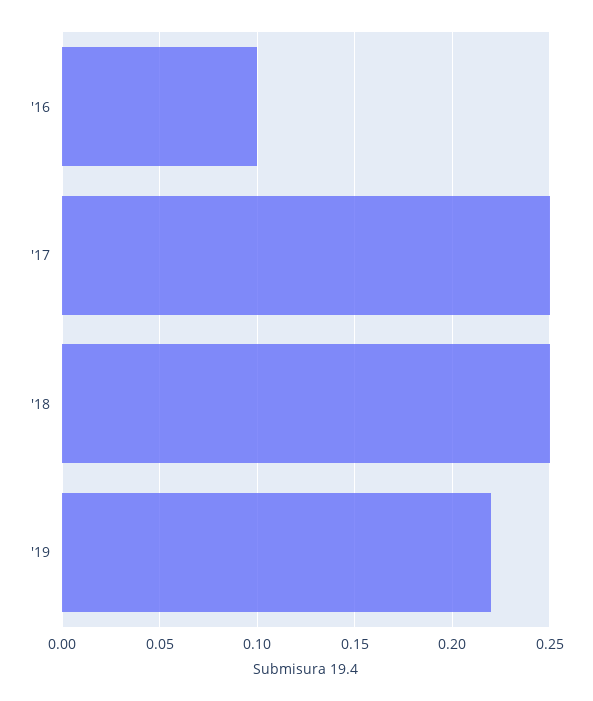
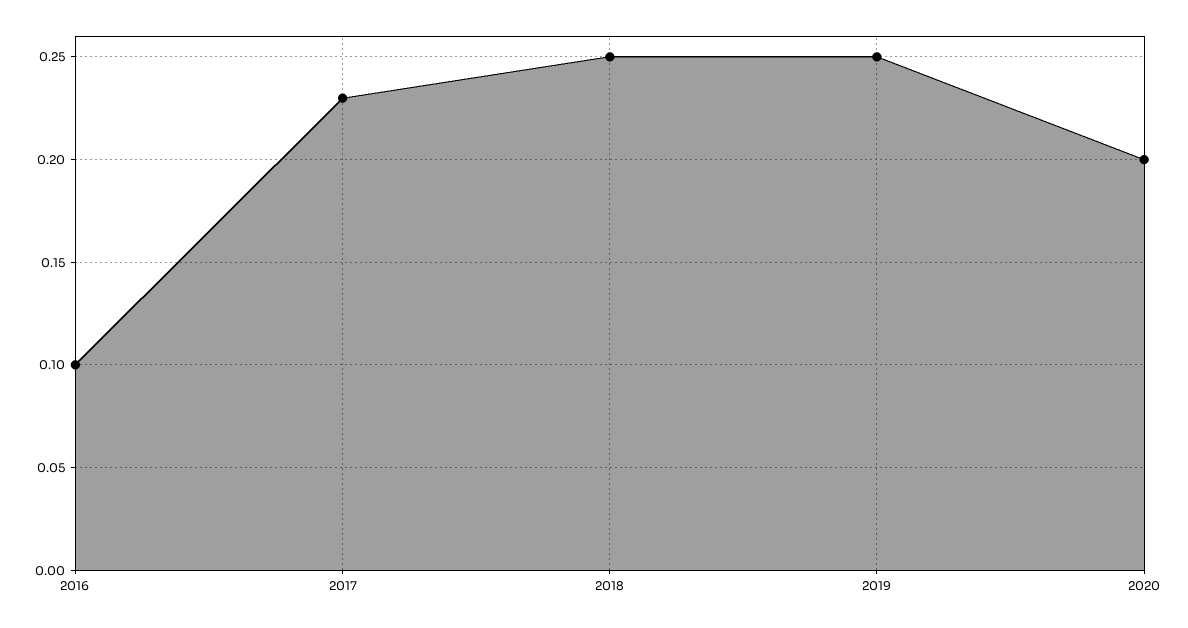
'17: 0.25 -> 0.23
'19: 0.22 -> 0.25
2020: none -> 0.2

